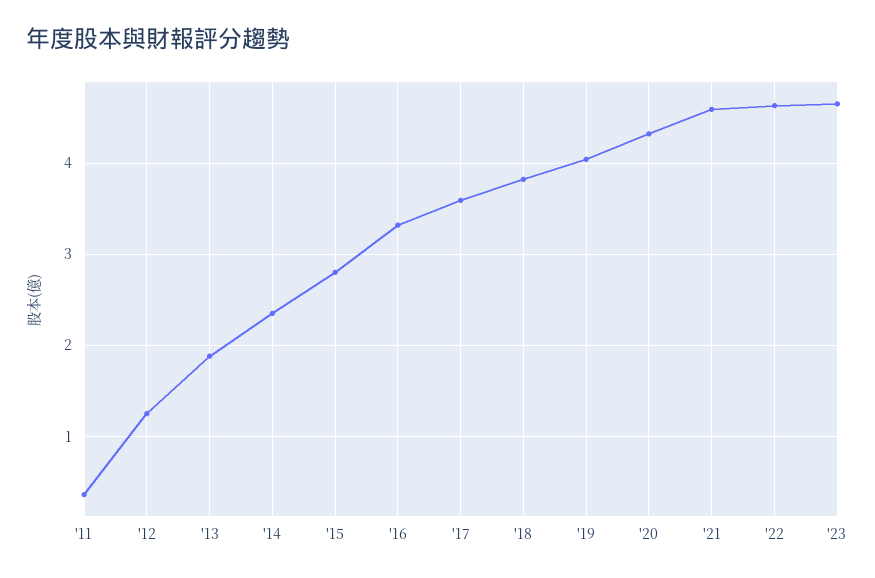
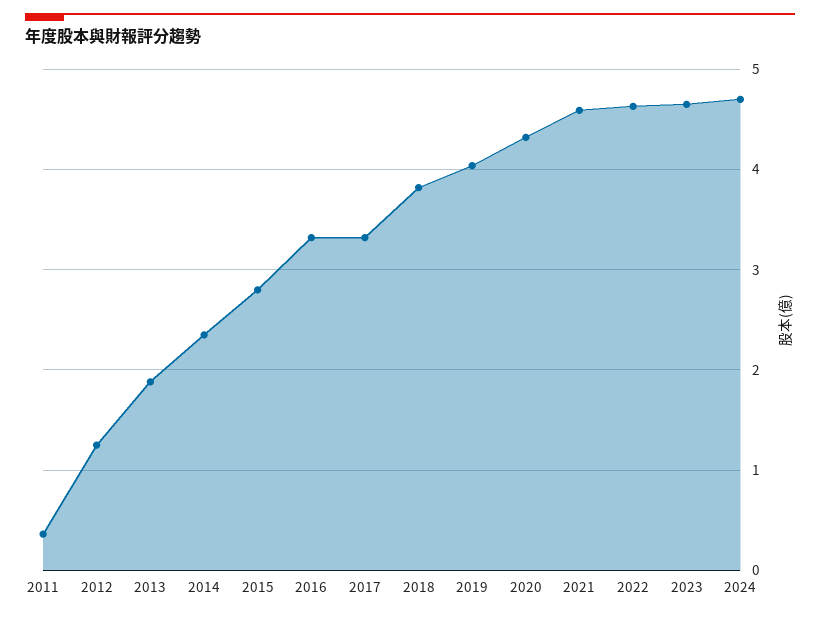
'17: 3.6 -> 3.3
2024: none -> 4.7

